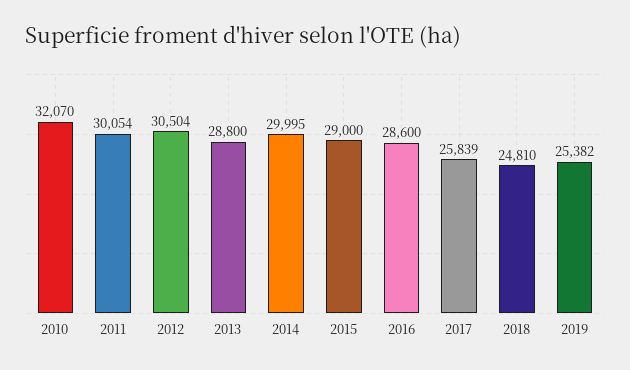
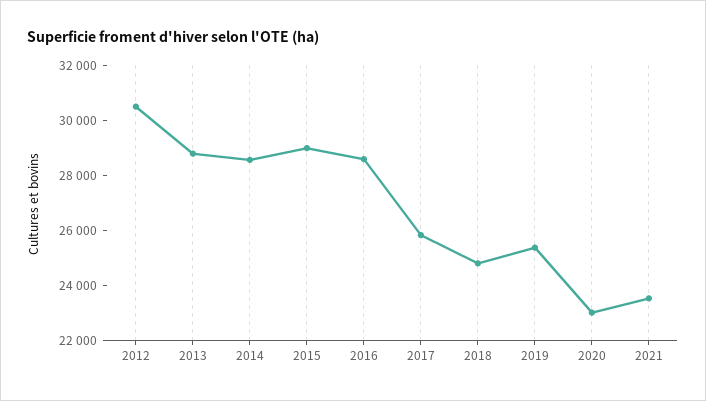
2010: 32070 -> none
2011: 30054 -> none
2014: 29995 -> 28500
2020: none -> 23000
2021: none -> 23500

